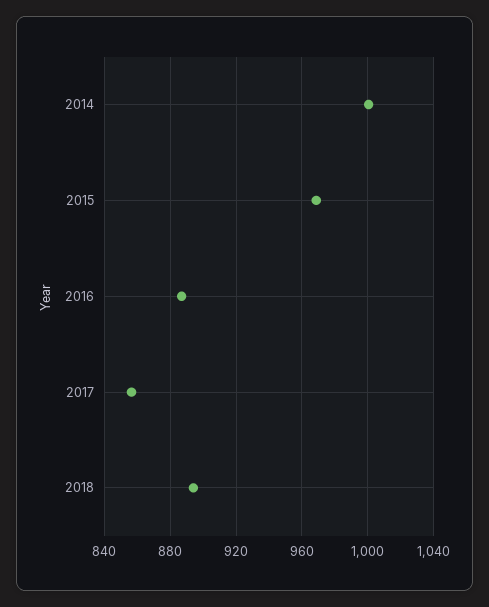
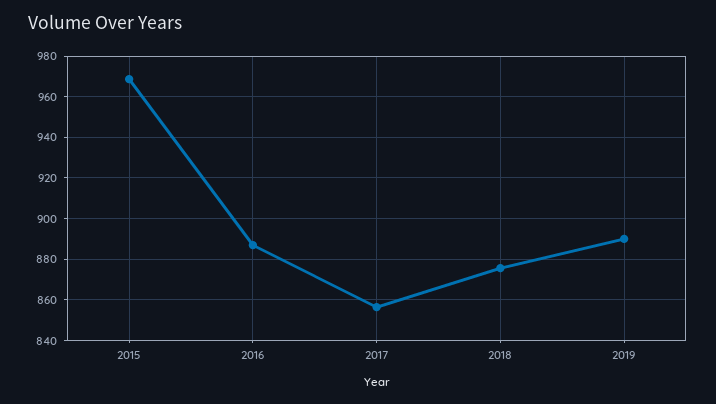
2014: 1000 -> none
2018: 895 -> 875
2019: none -> 890

